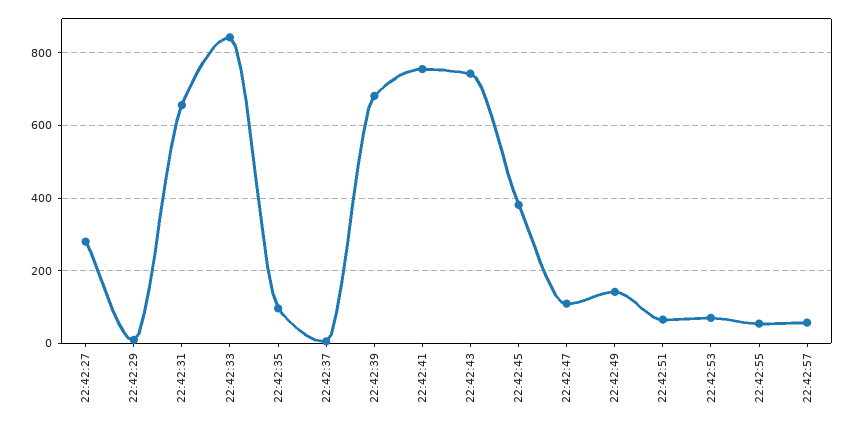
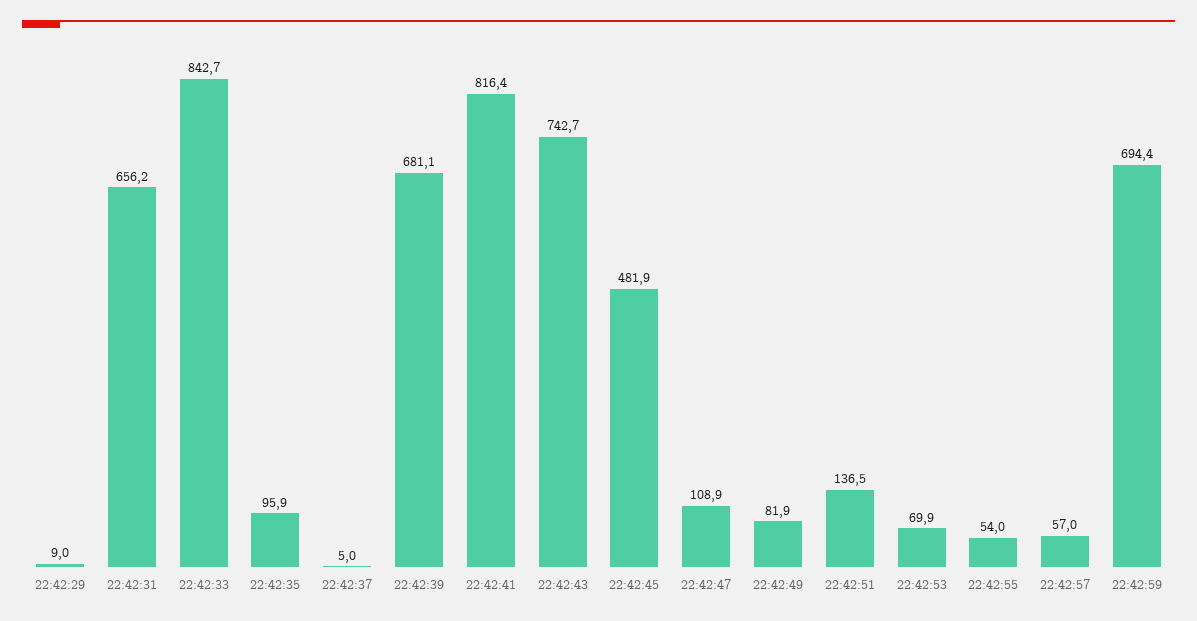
22:42:27: 280 -> none
22:42:41: 760 -> 816.4
22:42:45: 380 -> 481.9
22:42:49: 140 -> 81.9
22:42:51: 60 -> 136.5
22:42:59: none -> 694.4

